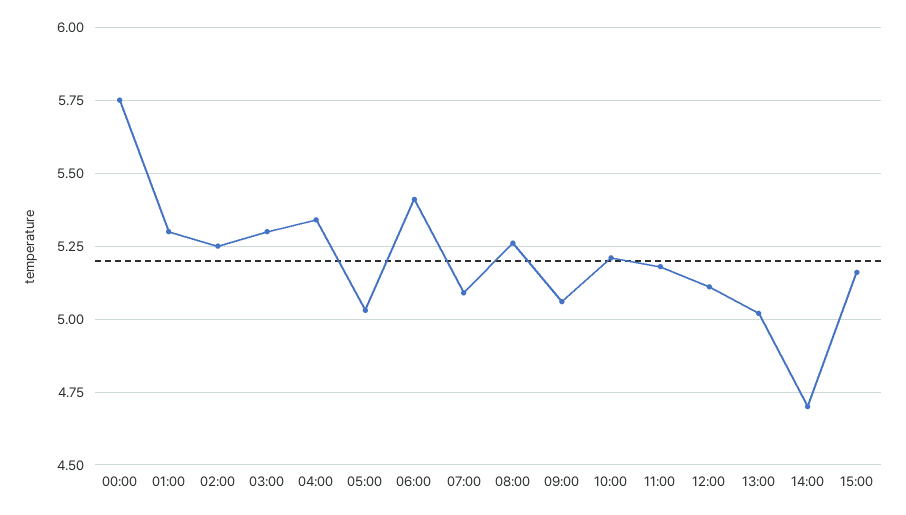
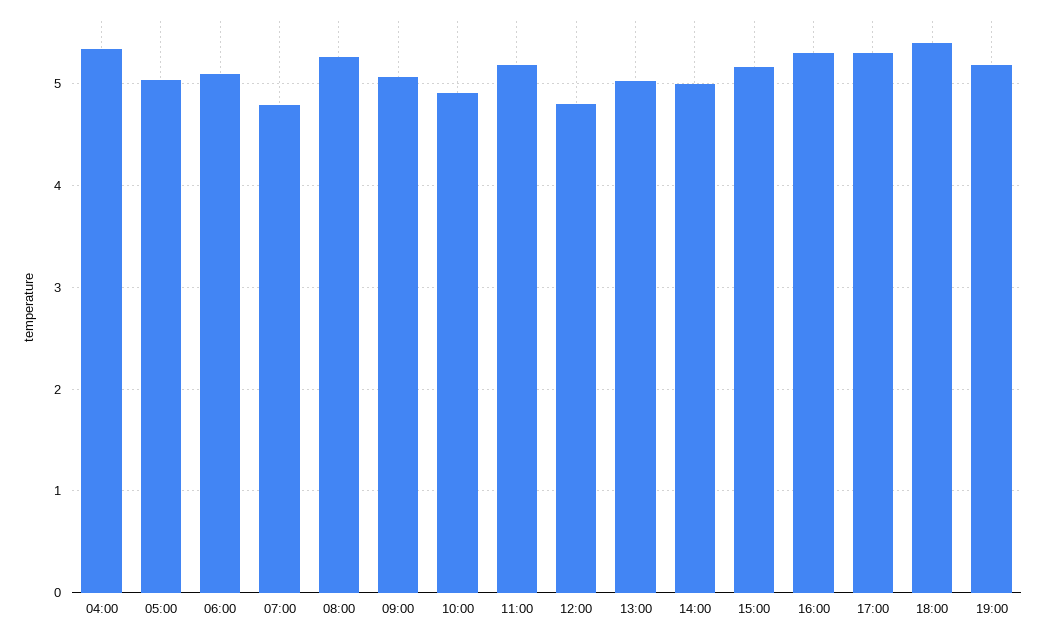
00:00: 5.75 -> none
01:00: 5.3 -> none
02:00: 5.25 -> none
03:00: 5.3 -> none
06:00: 5.4 -> 5.1
07:00: 5.1 -> 4.8
10:00: 5.2 -> 4.9
12:00: 5.1 -> 4.8
14:00: 4.7 -> 5
16:00: none -> 5.3
17:00: none -> 5.3
18:00: none -> 5.4
19:00: none -> 5.2

